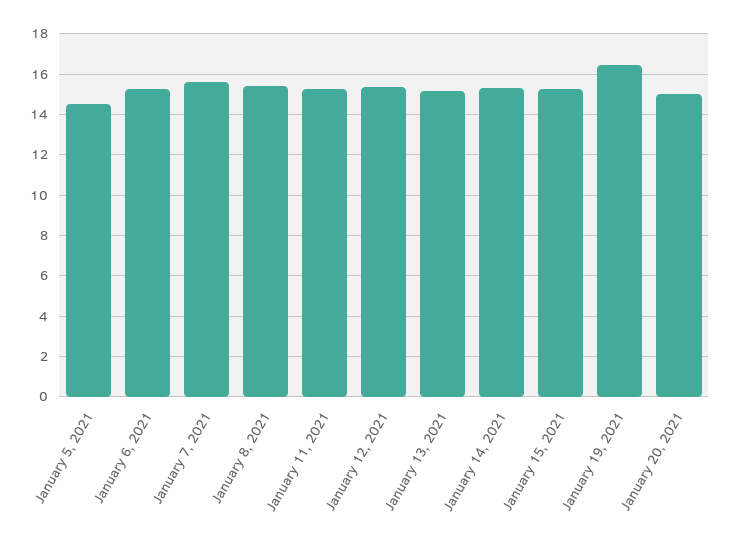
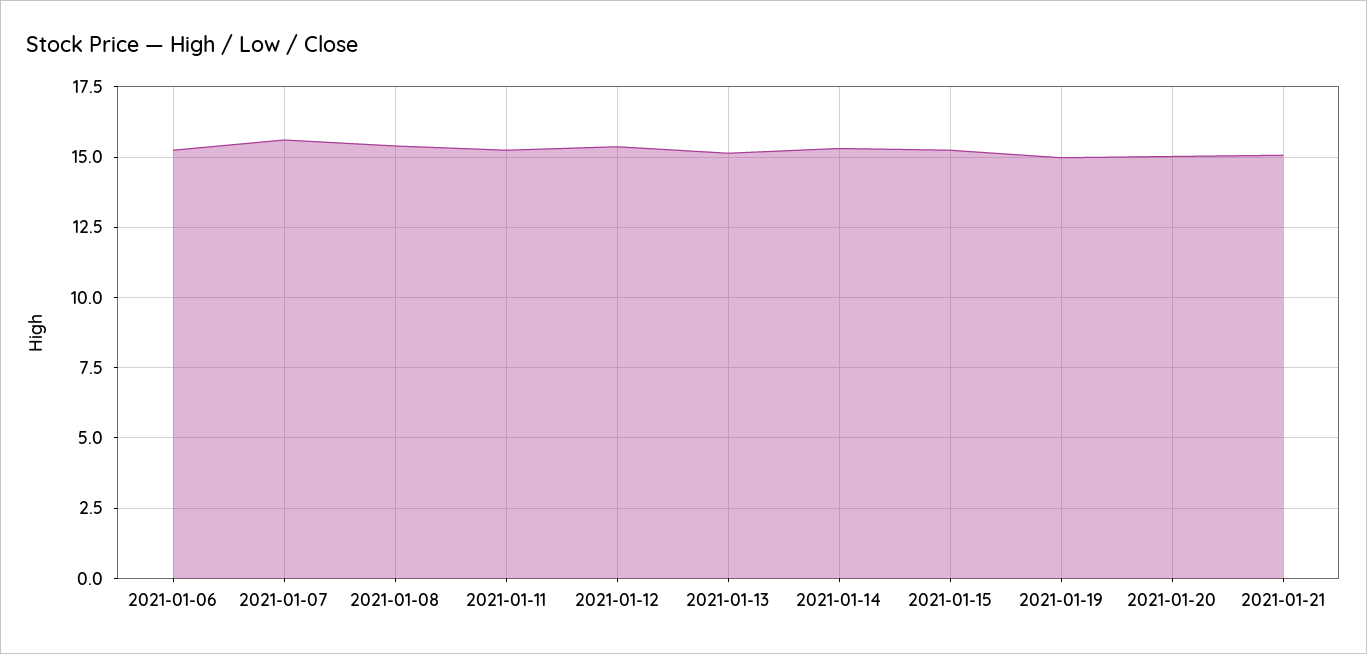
January 5, 2021: 14.5 -> none
January 19, 2021: 16.5 -> 15
2021-01-21: none -> 15

